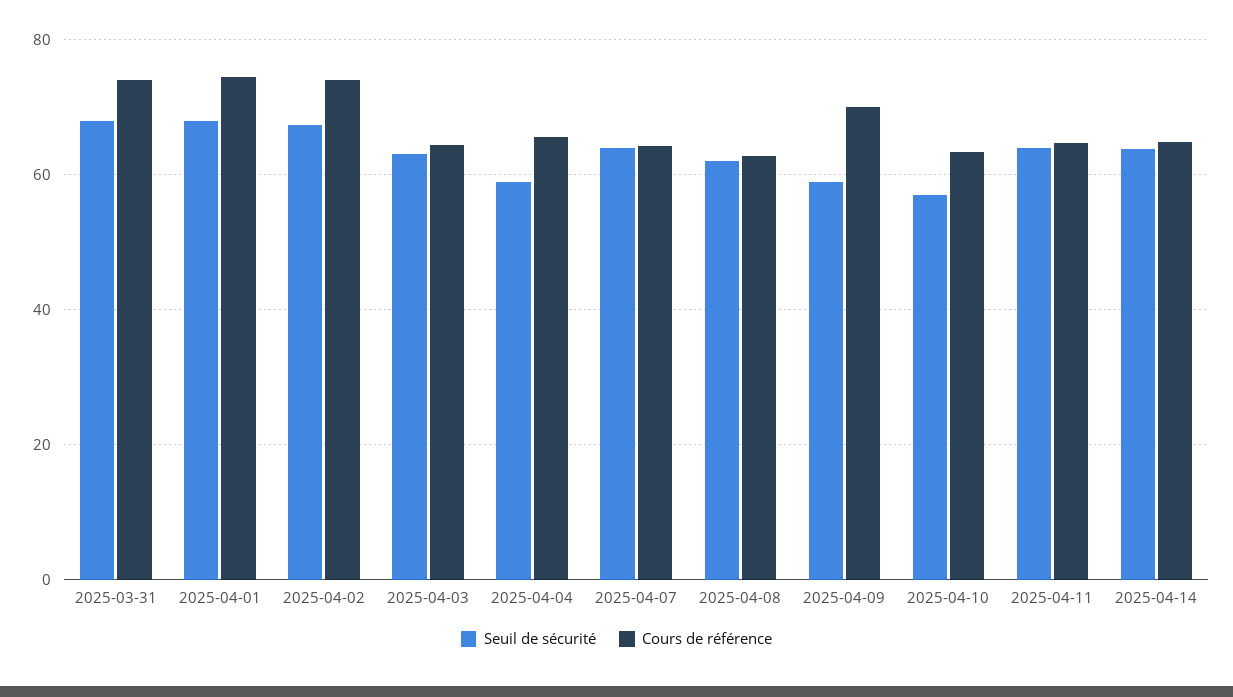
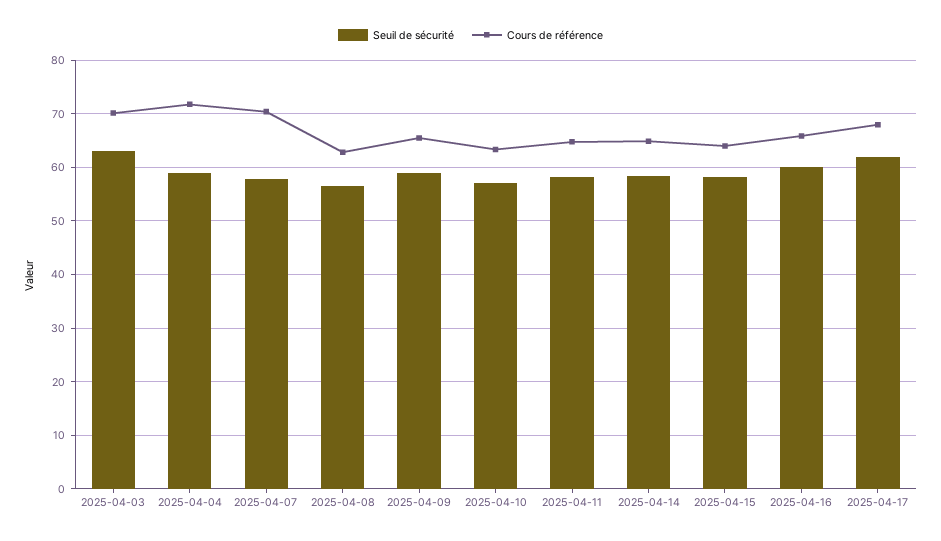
Seuil de sécurité, 2025-03-31: 68 -> none
Cours de référence, 2025-03-31: 74 -> none
Seuil de sécurité, 2025-04-01: 68 -> none
Cours de référence, 2025-04-01: 74 -> none
Seuil de sécurité, 2025-04-02: 68 -> none
Cours de référence, 2025-04-02: 74 -> none
Cours de référence, 2025-04-03: 64 -> 70
Cours de référence, 2025-04-04: 66 -> 72
Seuil de sécurité, 2025-04-07: 64 -> 58
Cours de référence, 2025-04-07: 64 -> 70
Seuil de sécurité, 2025-04-08: 62 -> 56
Cours de référence, 2025-04-09: 70 -> 66
Seuil de sécurité, 2025-04-11: 64 -> 58
Seuil de sécurité, 2025-04-14: 64 -> 58
Seuil de sécurité, 2025-04-15: none -> 58
Cours de référence, 2025-04-15: none -> 64
Seuil de sécurité, 2025-04-16: none -> 60
Cours de référence, 2025-04-16: none -> 66
Seuil de sécurité, 2025-04-17: none -> 62
Cours de référence, 2025-04-17: none -> 68

